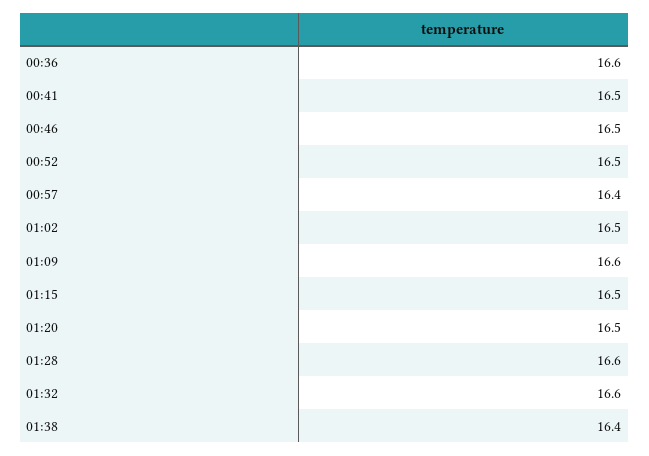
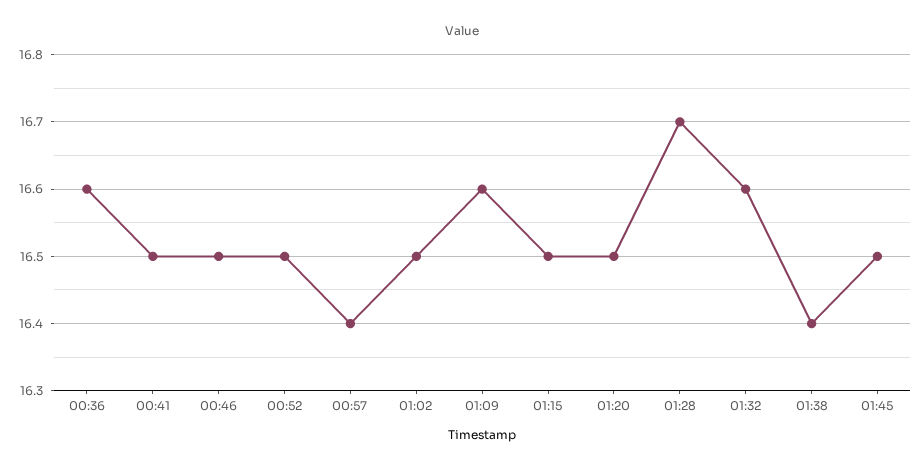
01:28: 16.6 -> 16.7
01:45: none -> 16.5

